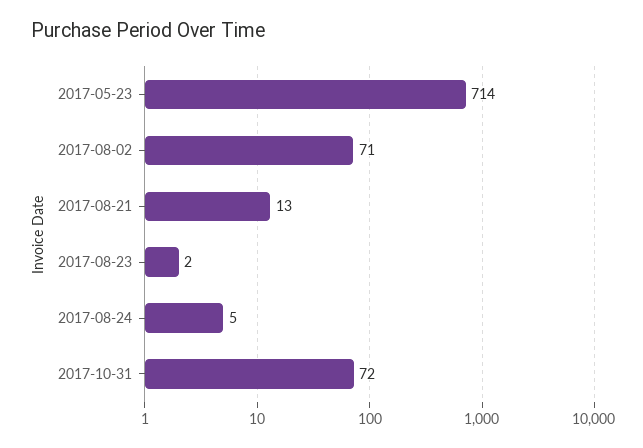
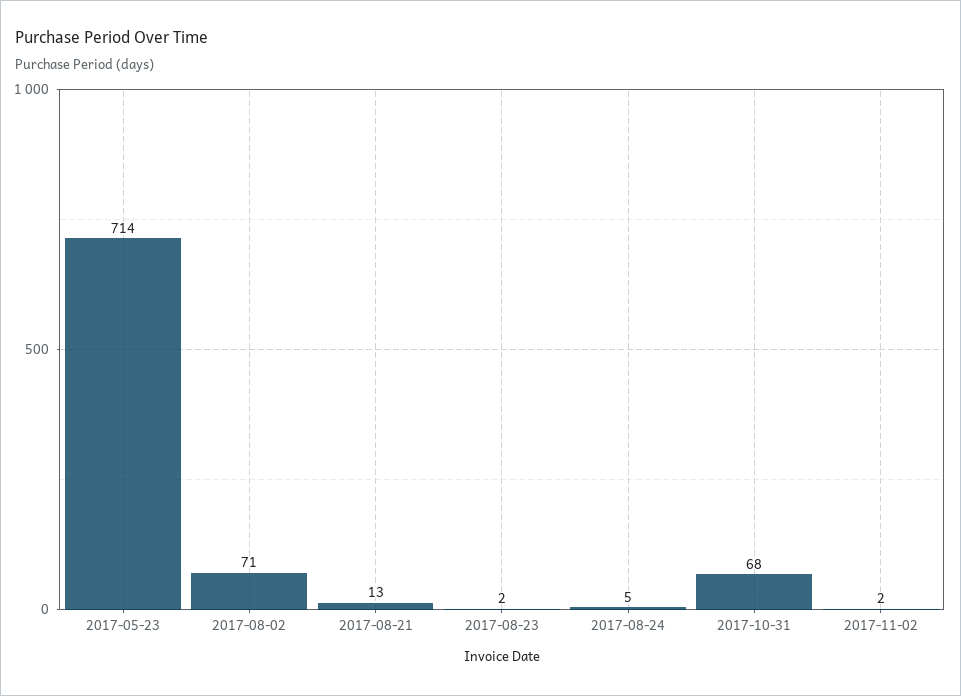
2017-10-31: 72 -> 68
2017-11-02: none -> 2

